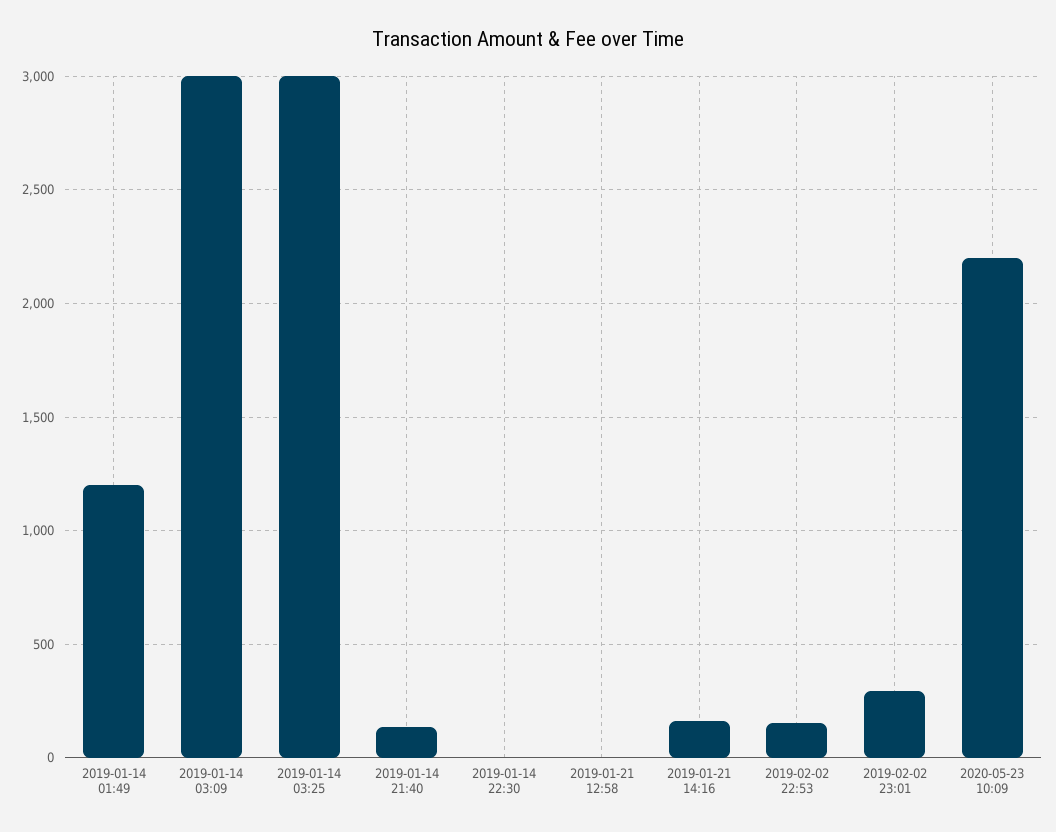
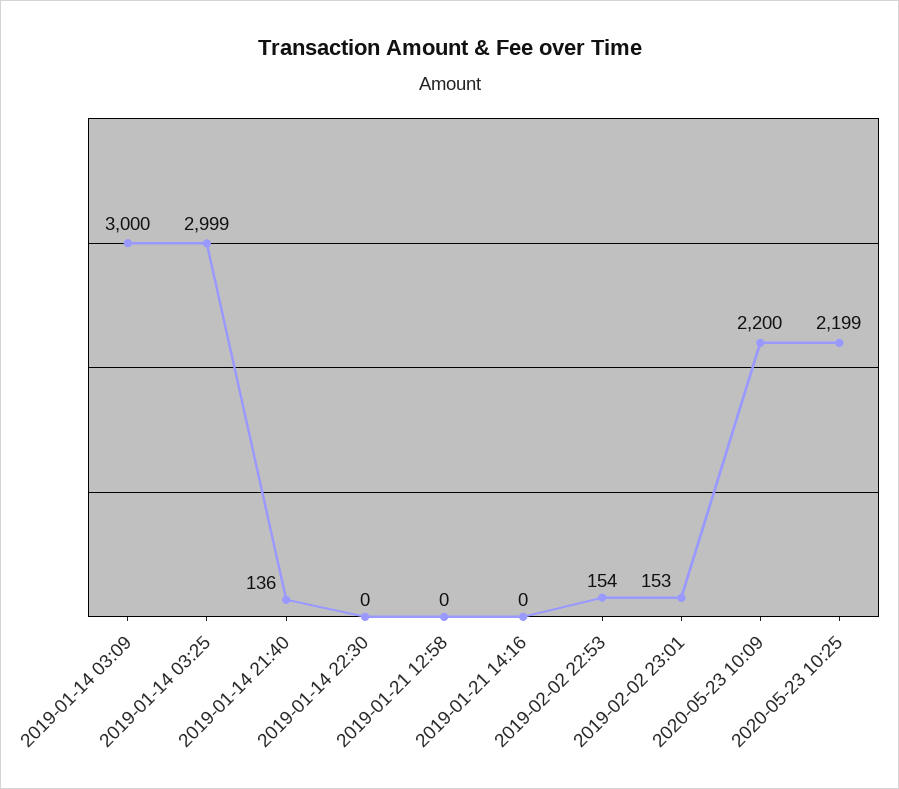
2019-01-14 01:49: 1200 -> none
2019-01-21 14:16: 150 -> 0
2019-02-02 23:01: 300 -> 153
2020-05-23 10:25: none -> 2199

